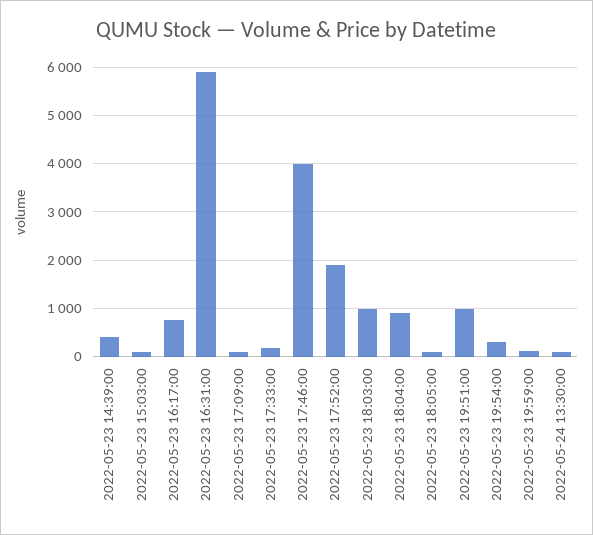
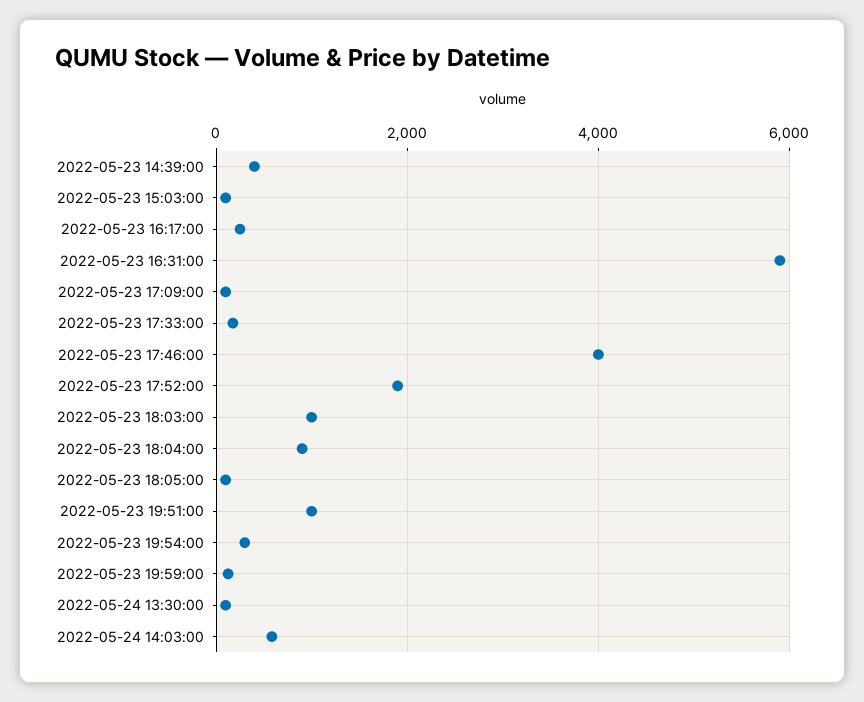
2022-05-23 16:17:00: 800 -> 200
2022-05-24 14:03:00: none -> 600

